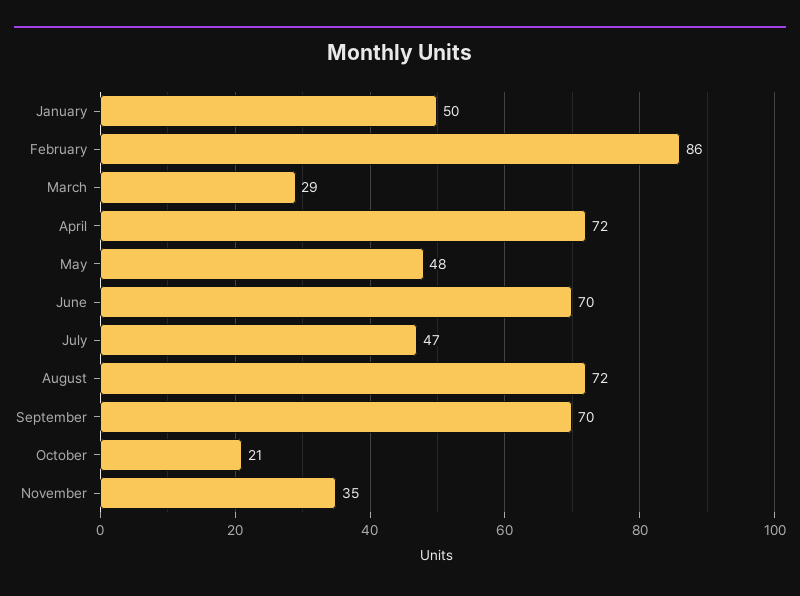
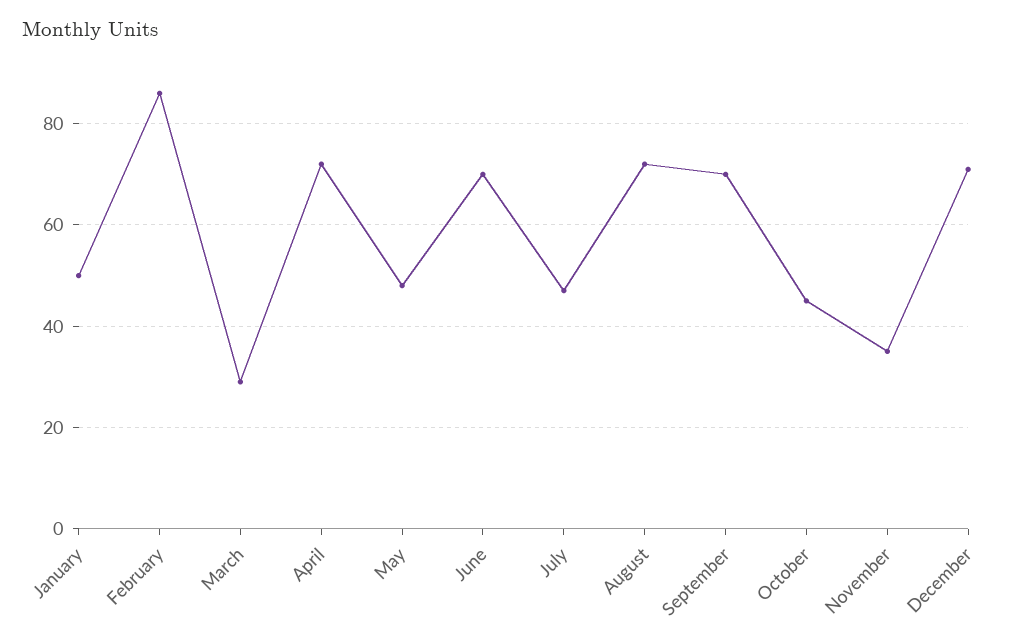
October: 21 -> 45
December: none -> 70

